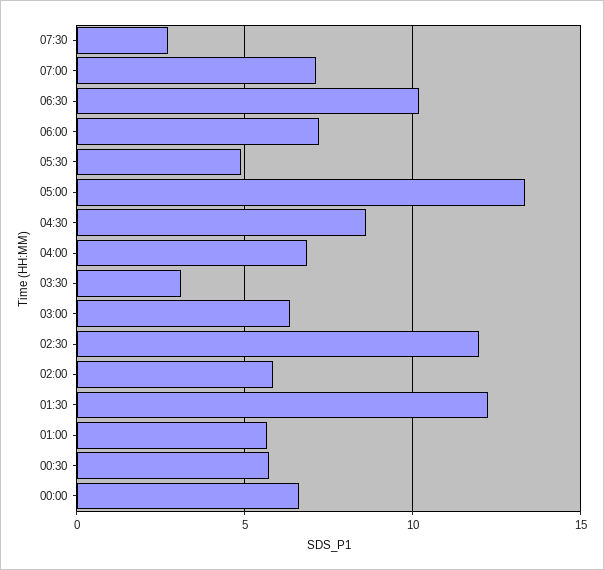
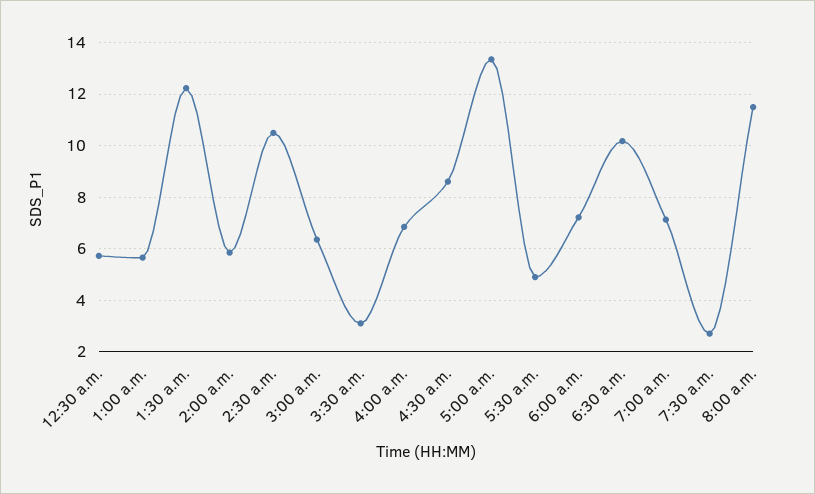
02:30: 12 -> 10.5
00:00: 6.5 -> none
8:00 a.m.: none -> 11.5

